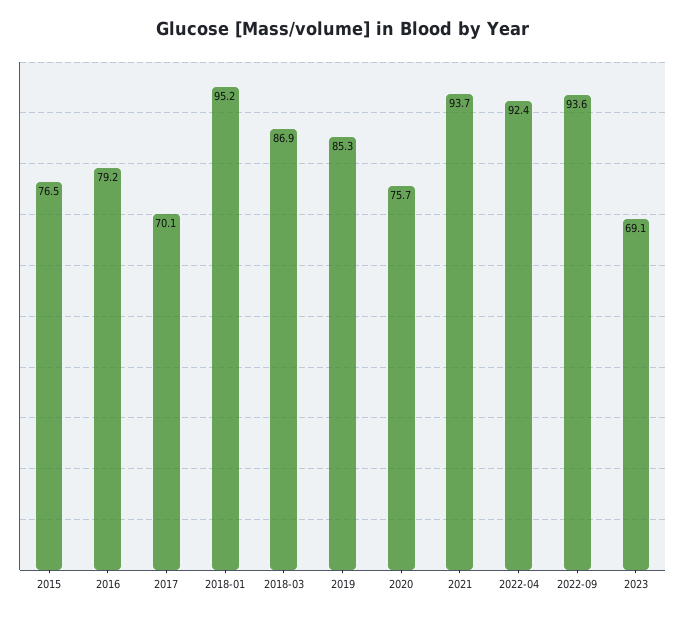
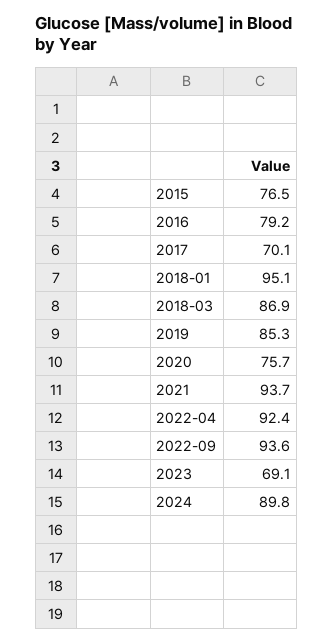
2018-01: 95.2 -> 95.1
2024: none -> 89.8

